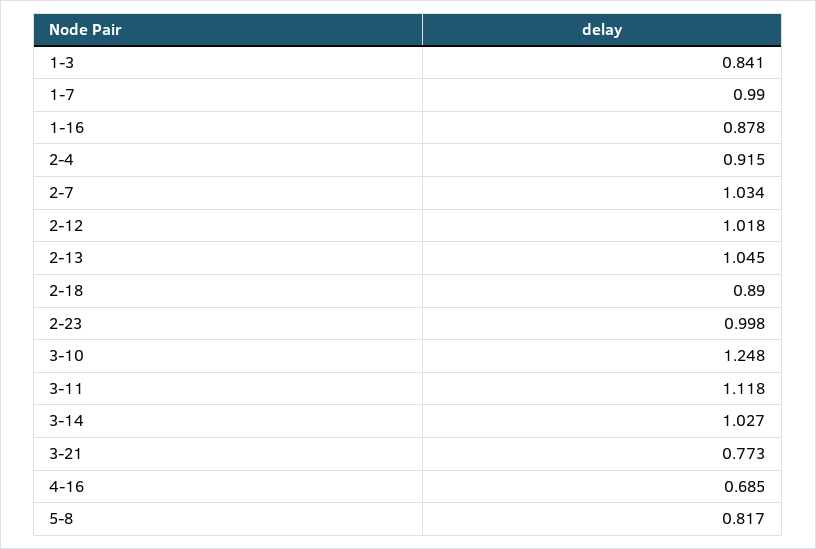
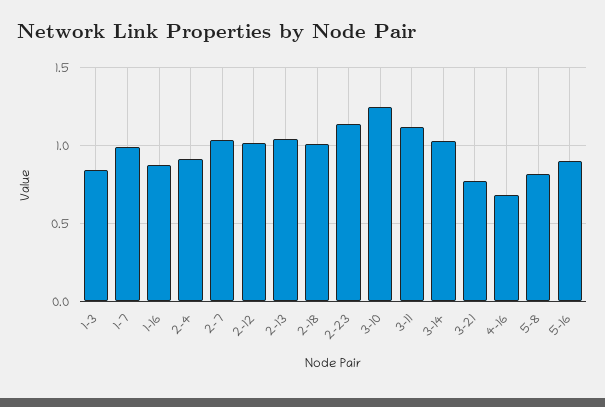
2-18: 0.89 -> 1
2-23: 0.998 -> 1.15
5-16: none -> 0.9

